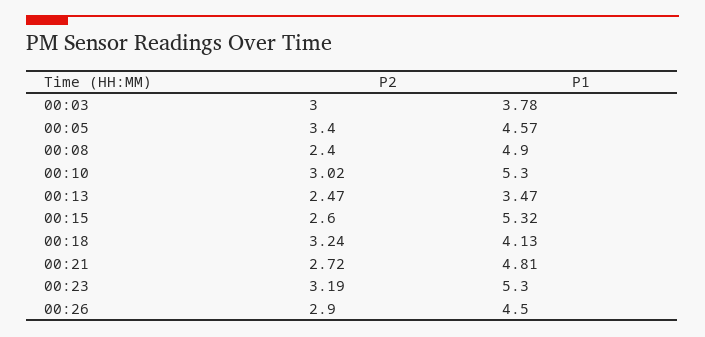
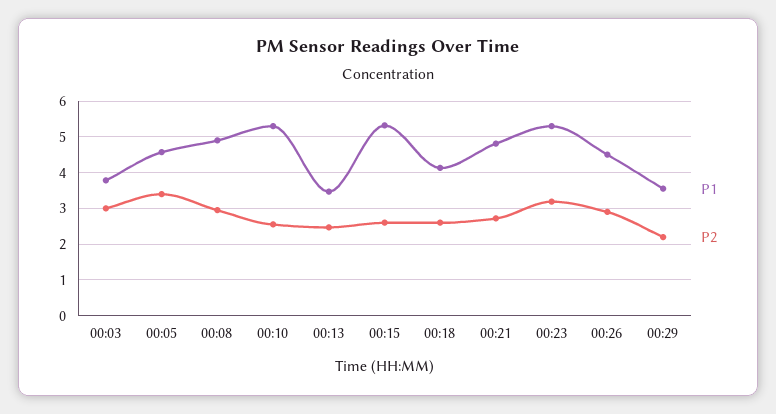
P2, 00:08: 2.4 -> 3
P2, 00:10: 3.02 -> 2.6
P2, 00:18: 3.24 -> 2.6
P1, 00:29: none -> 3.6
P2, 00:29: none -> 2.2

